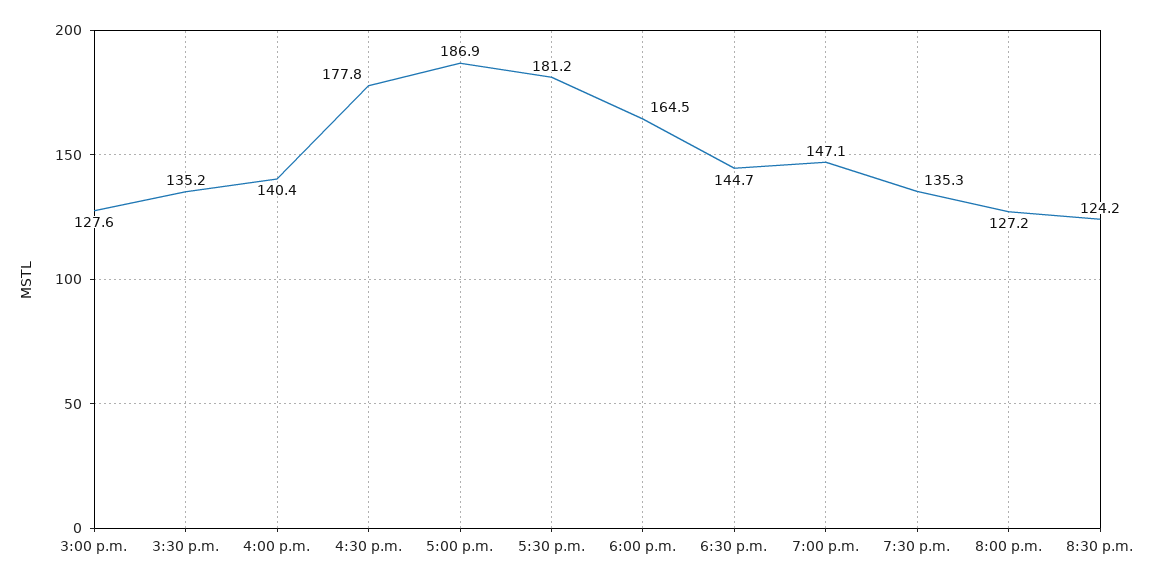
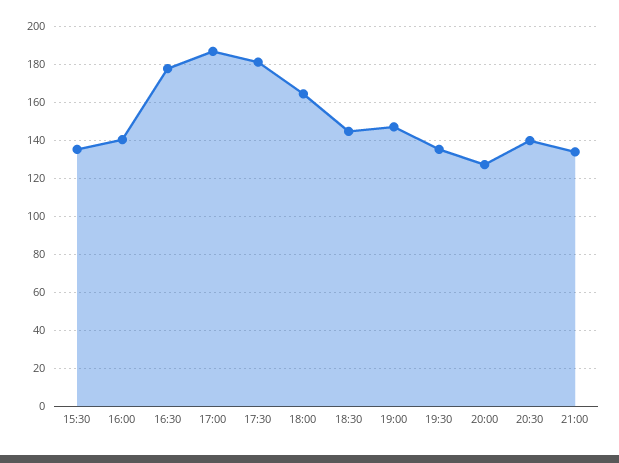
3:00 p.m.: 127.6 -> none
8:30 p.m.: 124.2 -> 140
21:00: none -> 135

